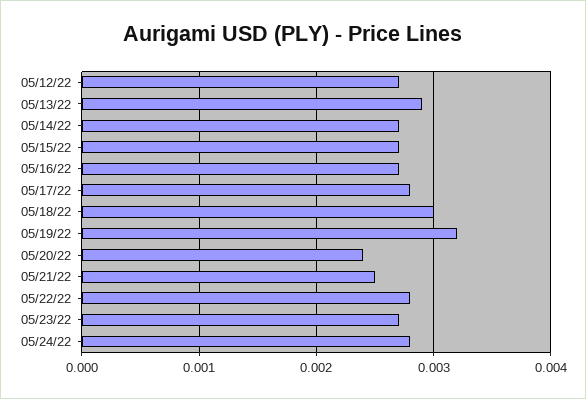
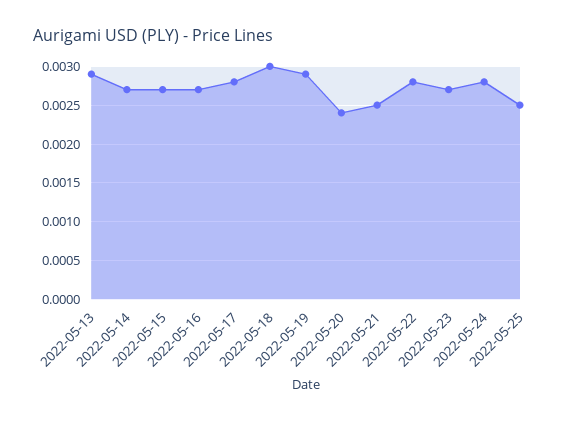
05/12/22: 0.0027 -> none
05/19/22: 0.0032 -> 0.0029
2022-05-25: none -> 0.0025

